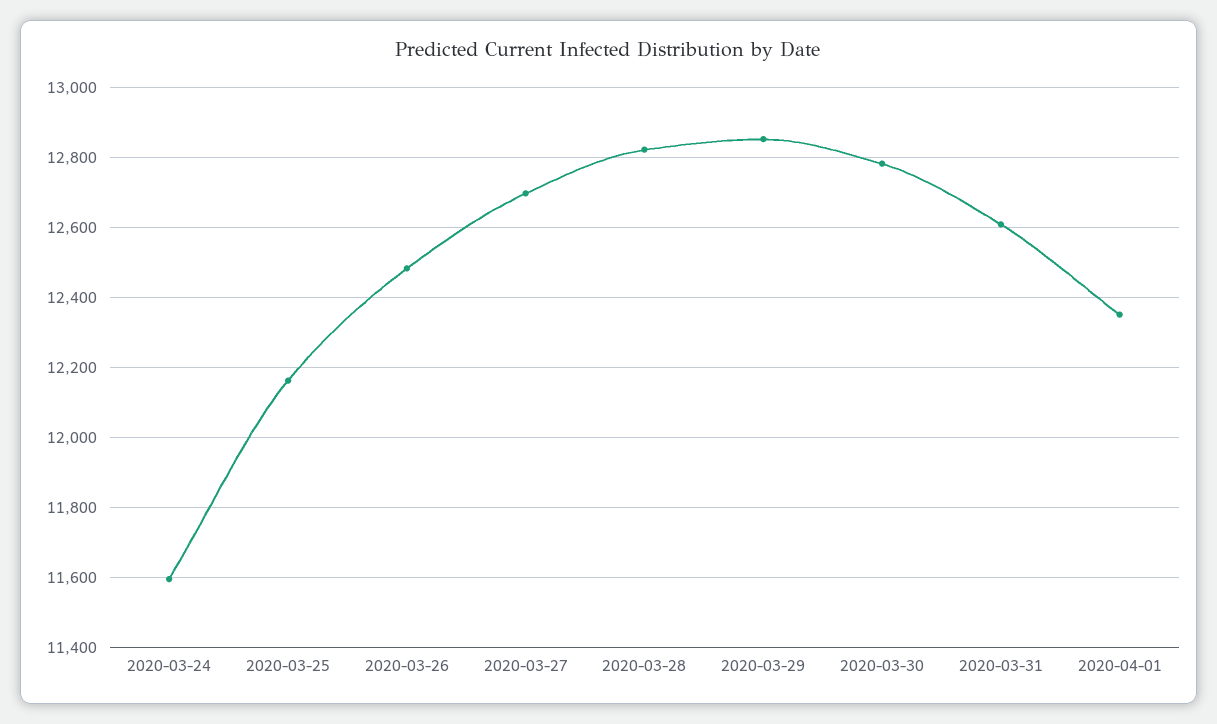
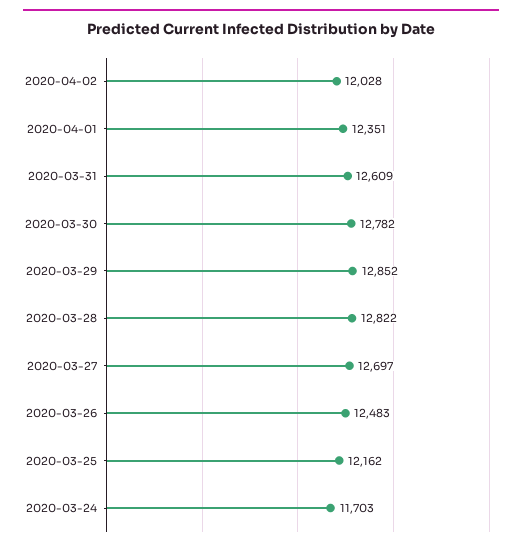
2020-03-24: 11600 -> 11703
2020-04-02: none -> 12028

